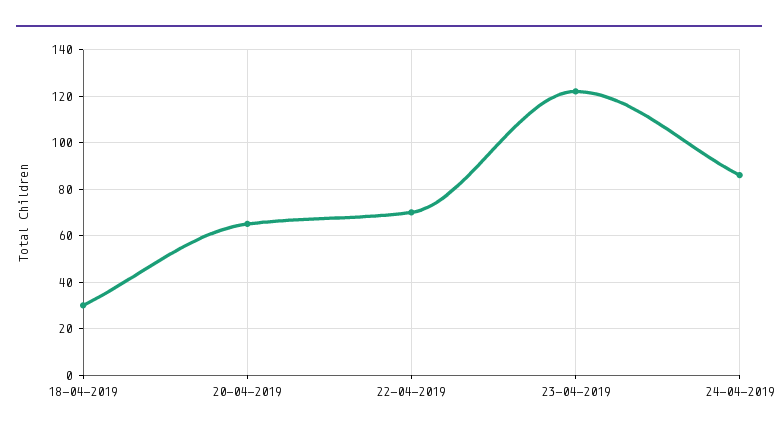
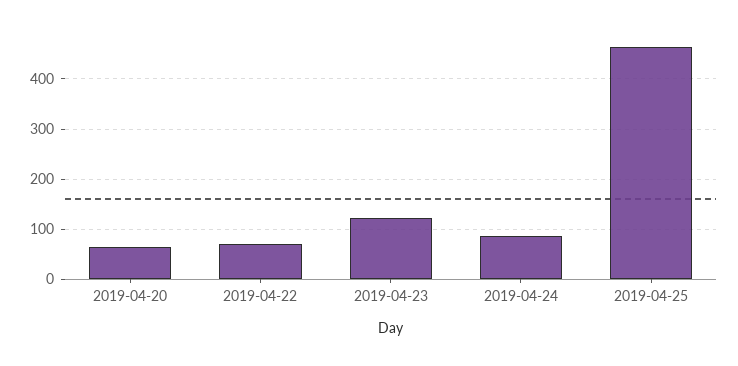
18-04-2019: 30 -> none
2019-04-25: none -> 460

